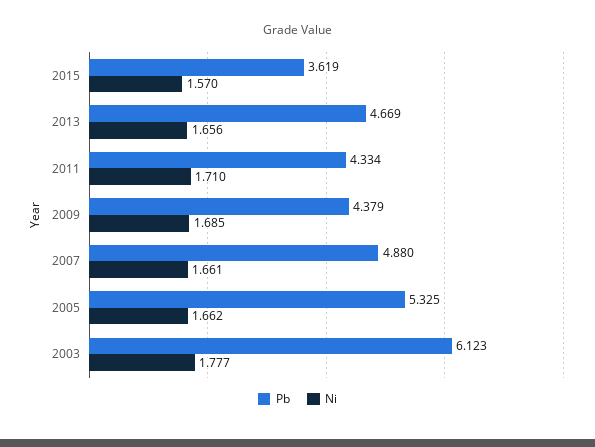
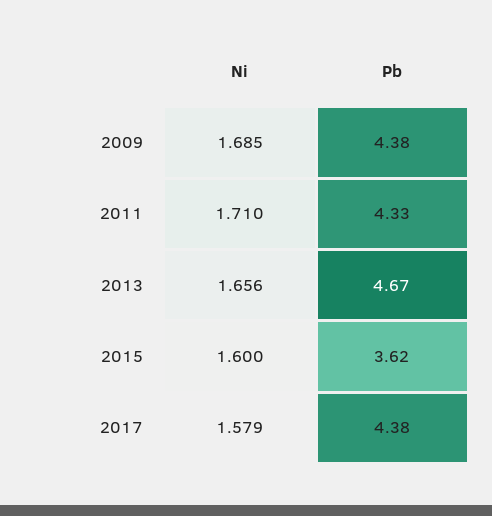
Ni, 2015: 1.57 -> 1.6
Pb, 2007: 4.88 -> none
Ni, 2007: 1.661 -> none
Pb, 2005: 5.325 -> none
Ni, 2005: 1.662 -> none
Pb, 2003: 6.123 -> none
Ni, 2003: 1.777 -> none
Ni, 2017: none -> 1.579
Pb, 2017: none -> 4.38

